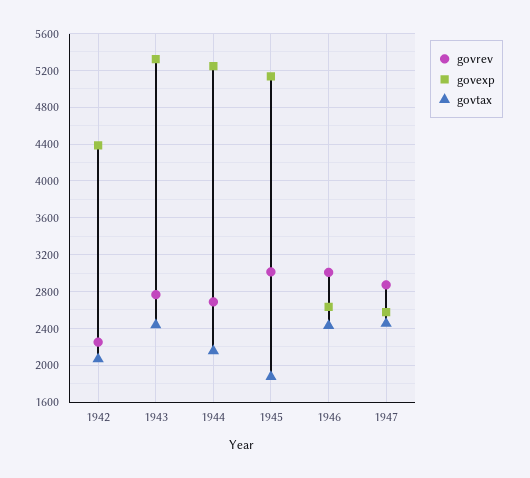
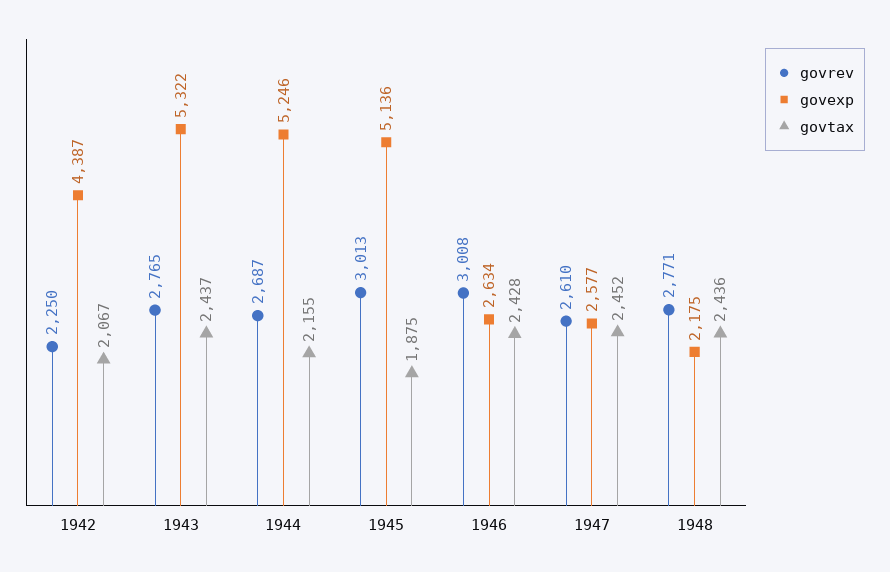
govrev, 1947: 2900 -> 2610
govrev, 1948: none -> 2771
govexp, 1948: none -> 2175
govtax, 1948: none -> 2436

